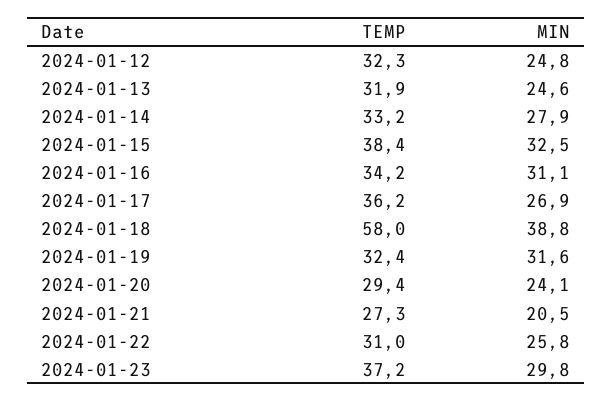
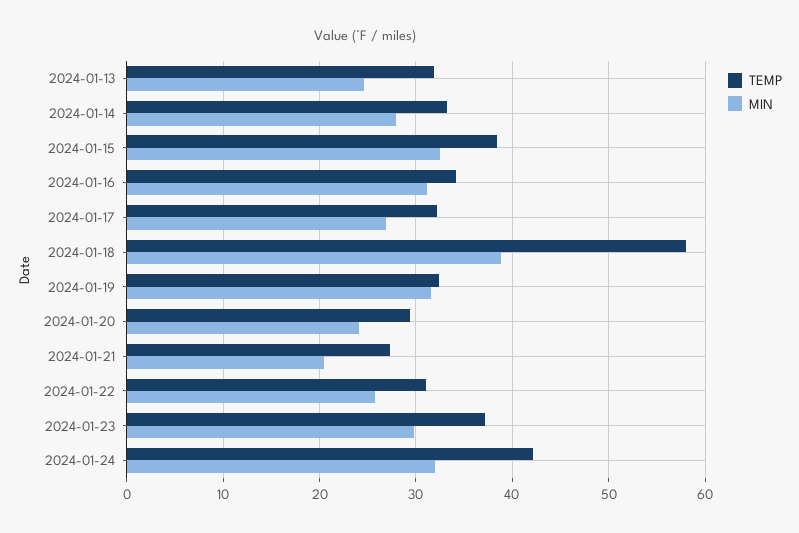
TEMP, 2024-01-12: 32.3 -> none
MIN, 2024-01-12: 24.8 -> none
TEMP, 2024-01-17: 36.2 -> 32
TEMP, 2024-01-24: none -> 42
MIN, 2024-01-24: none -> 32

